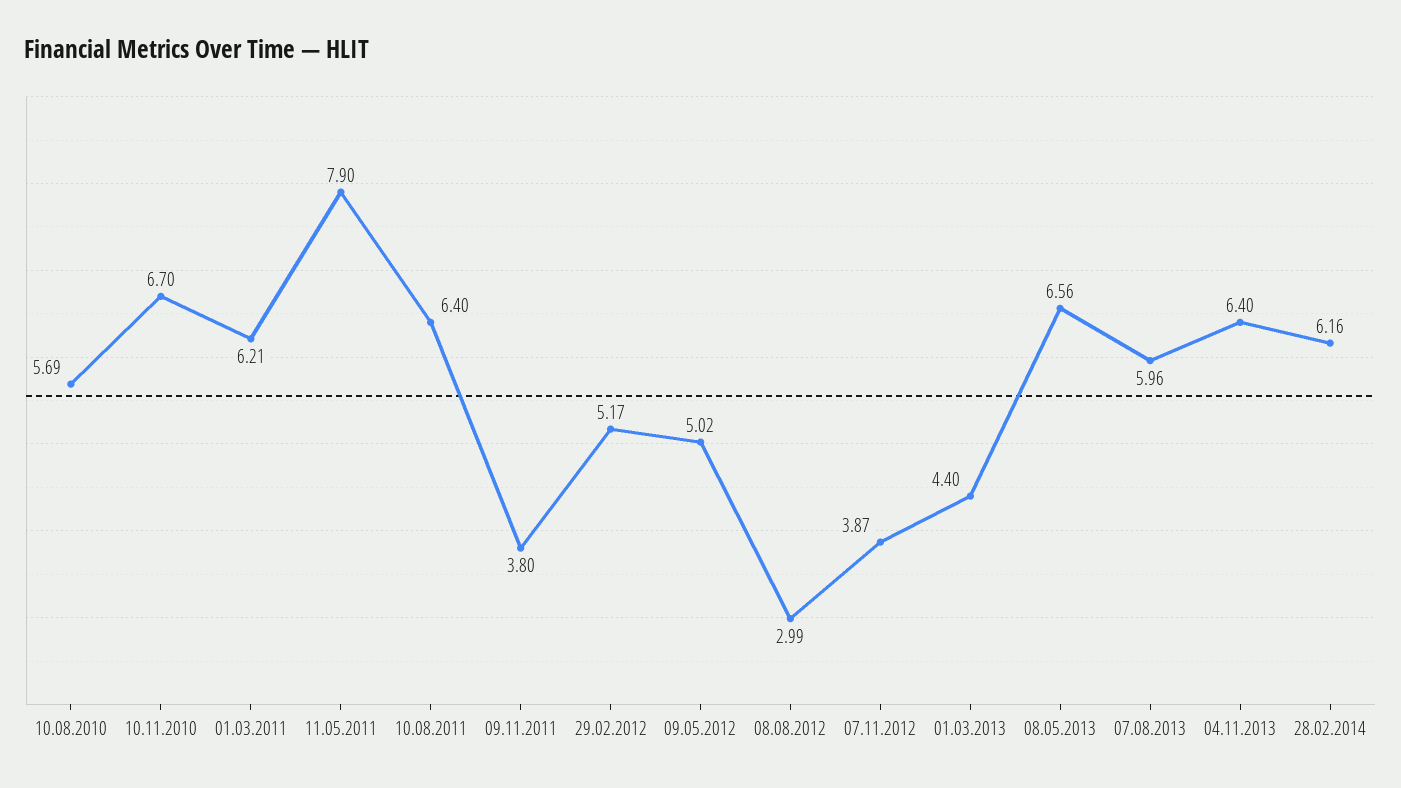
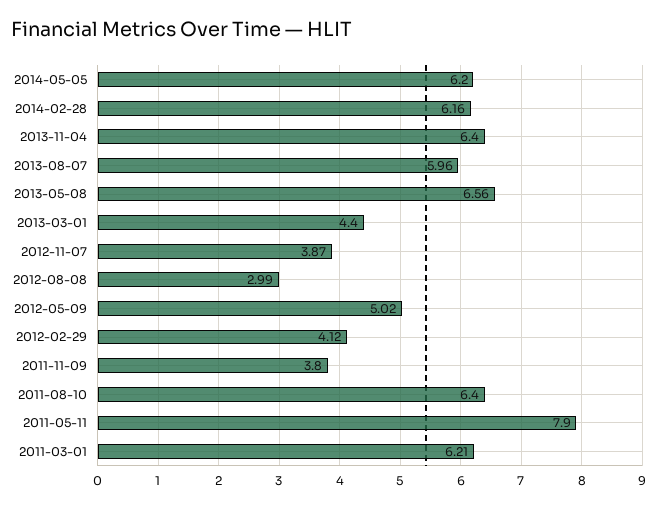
10.08.2010: 5.69 -> none
10.11.2010: 6.7 -> none
29.02.2012: 5.17 -> 4.12
2014-05-05: none -> 6.2

